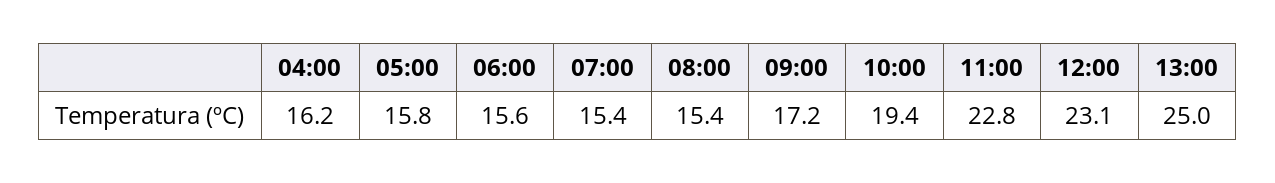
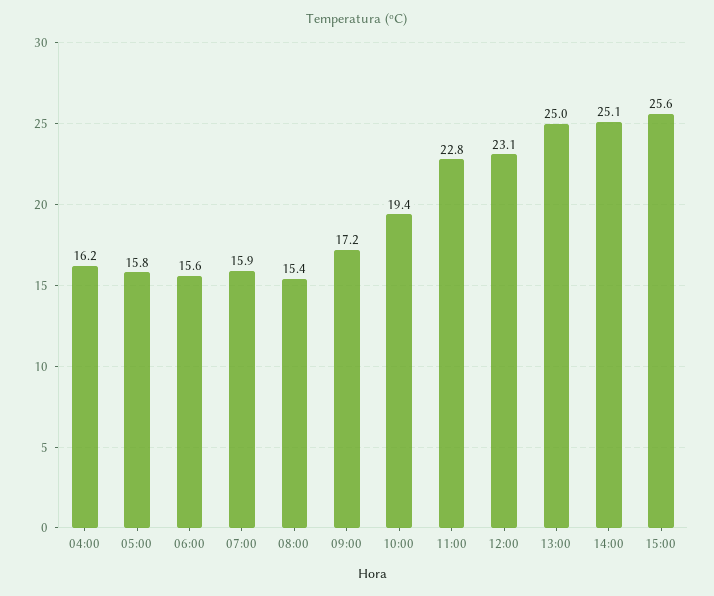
07:00: 15.4 -> 15.9
14:00: none -> 25.1
15:00: none -> 25.6

